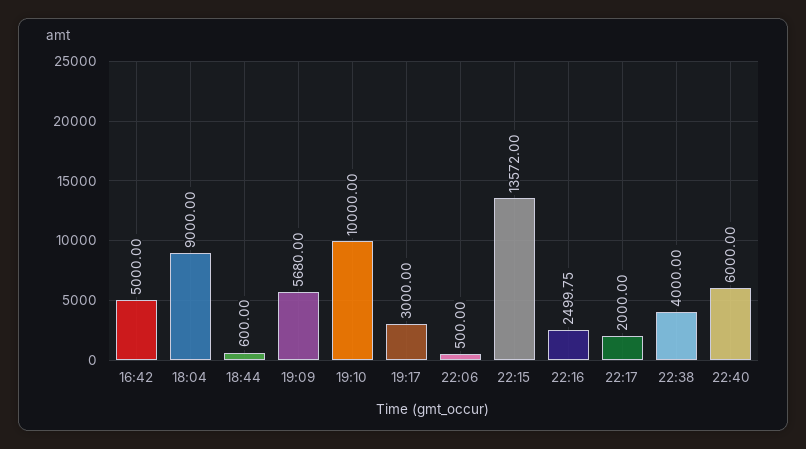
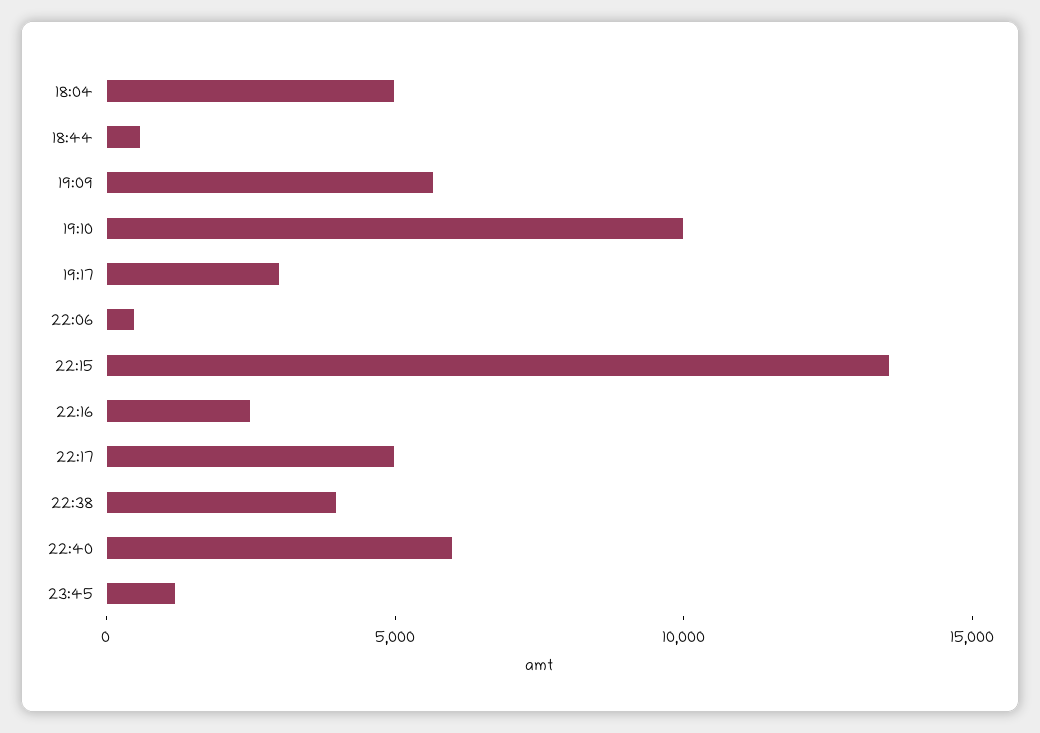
16:42: 5000 -> none
18:04: 9000 -> 5000
22:17: 2000 -> 5000
23:45: none -> 1000

